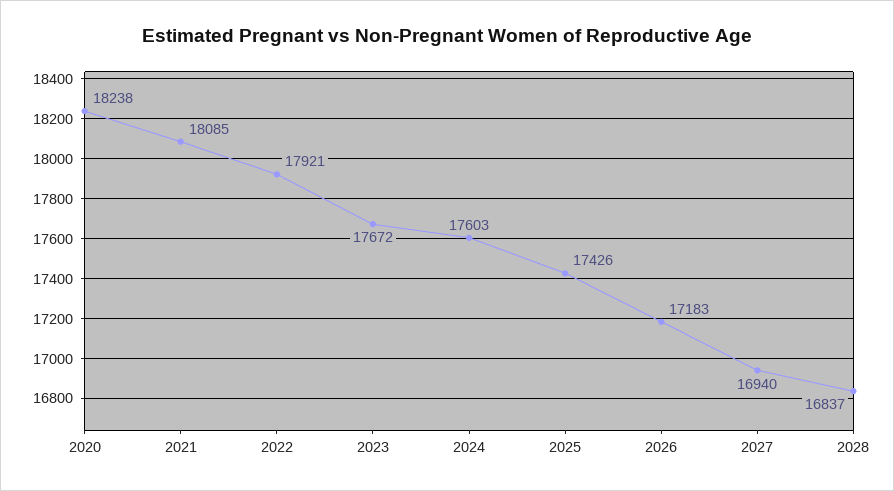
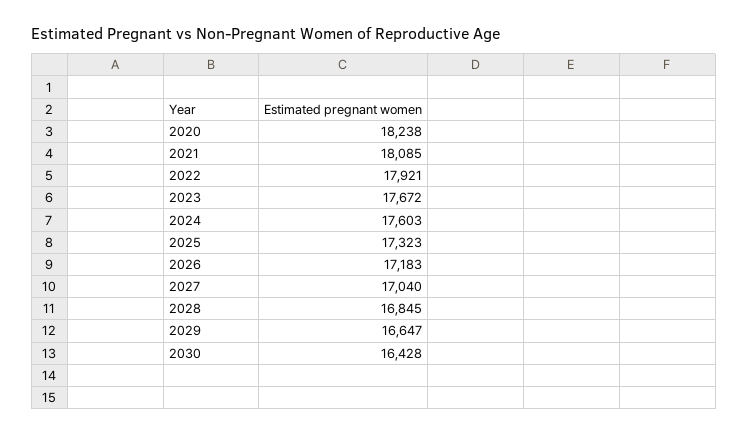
2025: 17426 -> 17323
2027: 16940 -> 17040
2028: 16837 -> 16845
2029: none -> 16647
2030: none -> 16428

